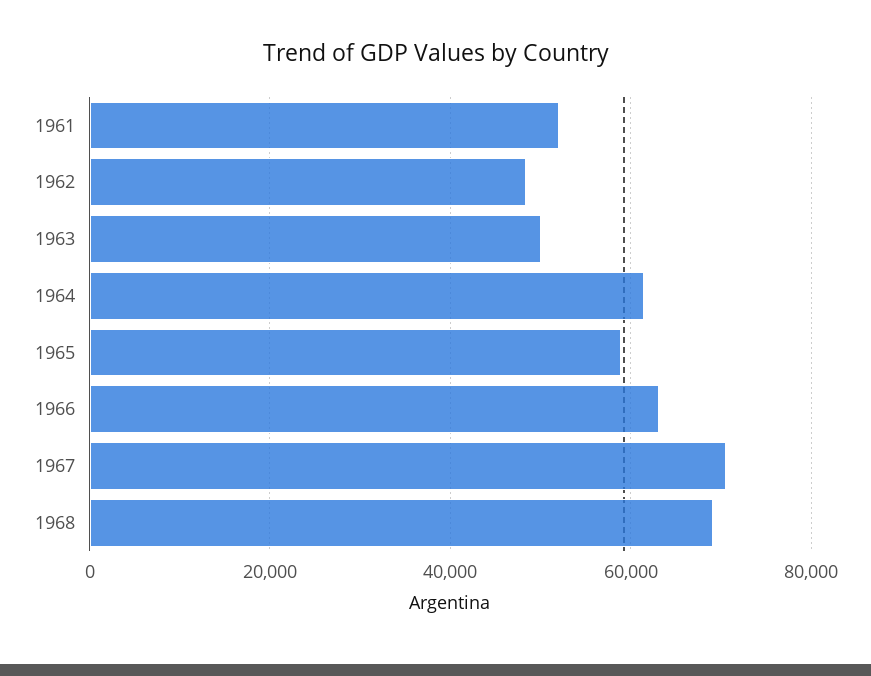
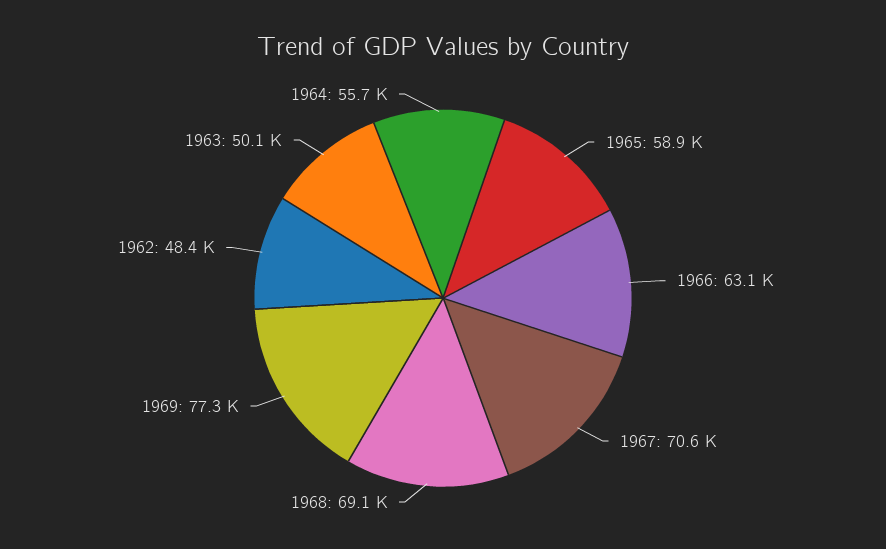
1961: 52000 -> none
1964: 62000 -> 55700
1969: none -> 77300

